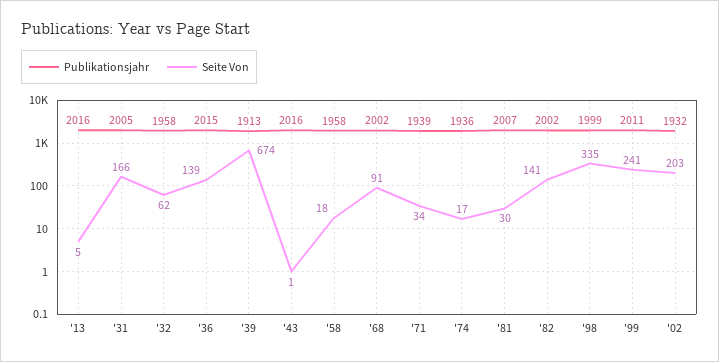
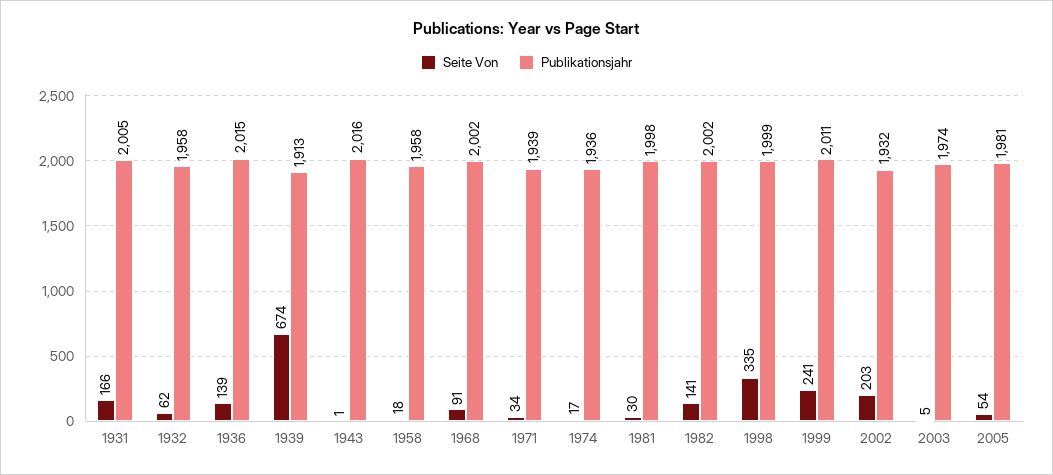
Publikationsjahr, '13: 2016 -> none
Seite Von, '13: 5 -> none
Publikationsjahr, '81: 2007 -> 1998
Seite Von, 2003: none -> 5
Publikationsjahr, 2003: none -> 1974
Seite Von, 2005: none -> 54
Publikationsjahr, 2005: none -> 1981

